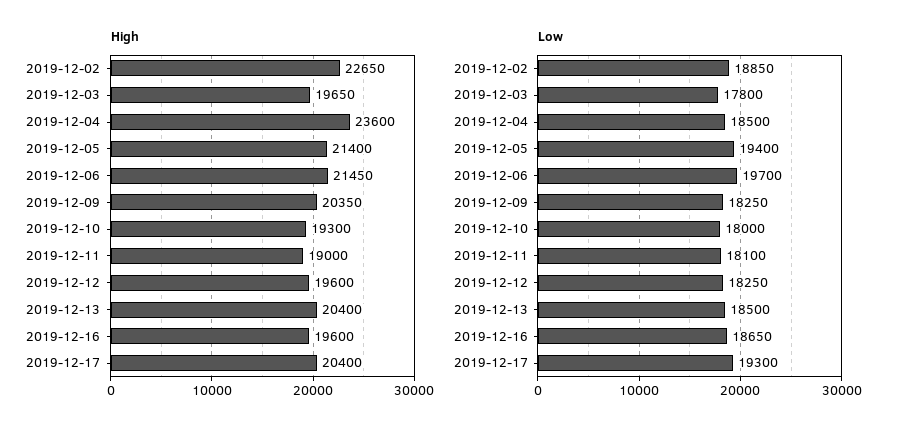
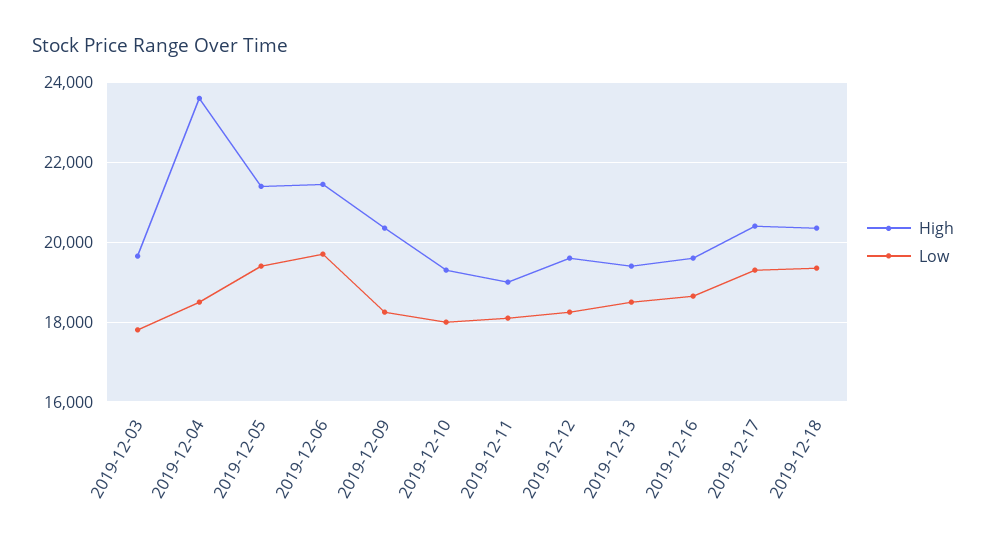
High, 2019-12-02: 22650 -> none
High, 2019-12-13: 20400 -> 19400
Low, 2019-12-02: 18850 -> none
High, 2019-12-18: none -> 20400
Low, 2019-12-18: none -> 19400

